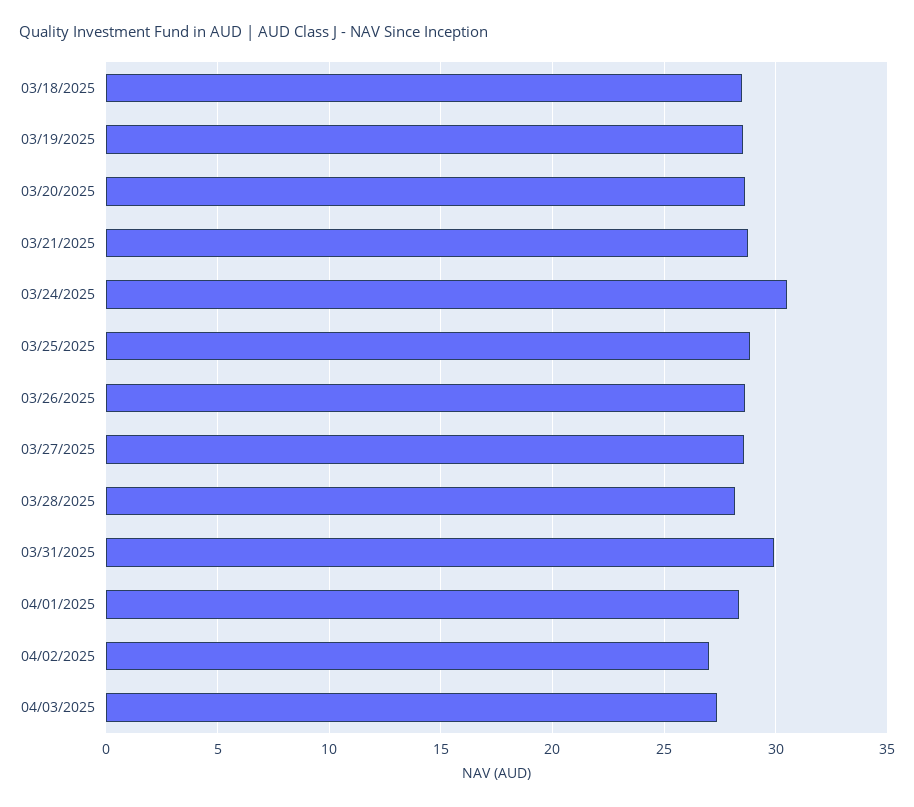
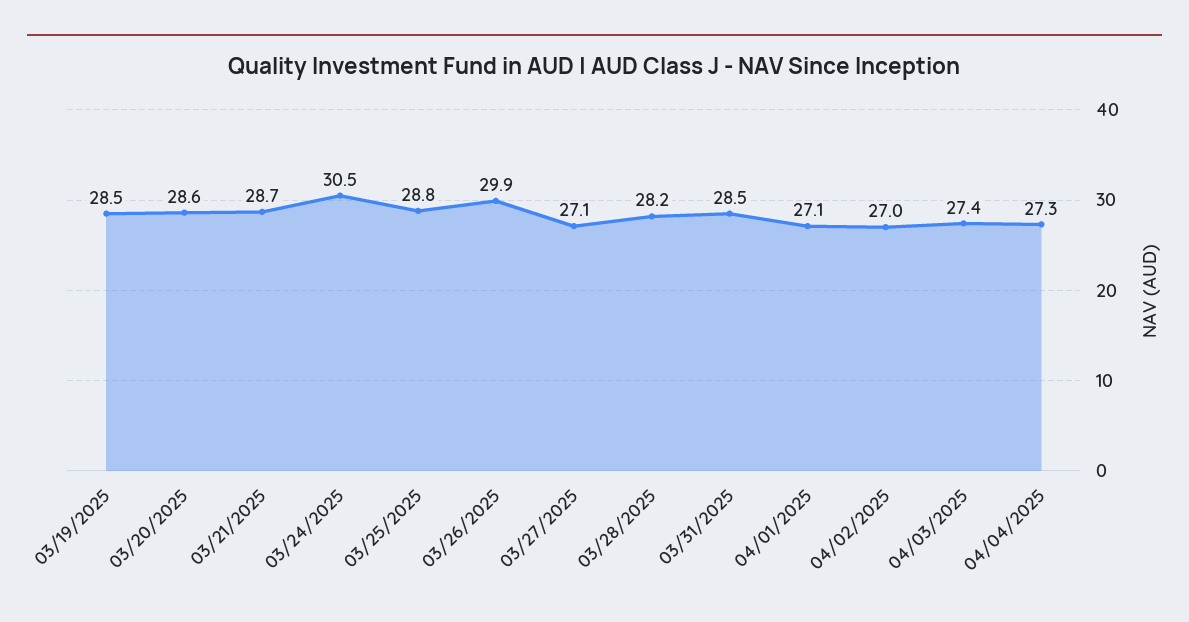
03/18/2025: 28.5 -> none
03/26/2025: 28.5 -> 29.9
03/27/2025: 28.5 -> 27.1
03/31/2025: 30 -> 28.5
04/01/2025: 28.5 -> 27.1
04/04/2025: none -> 27.3

